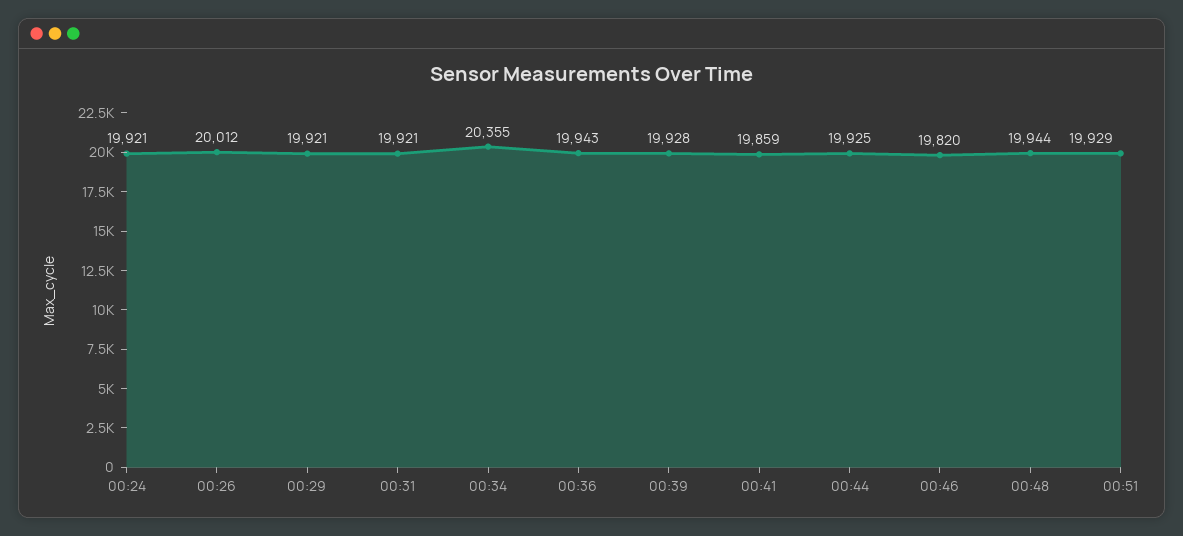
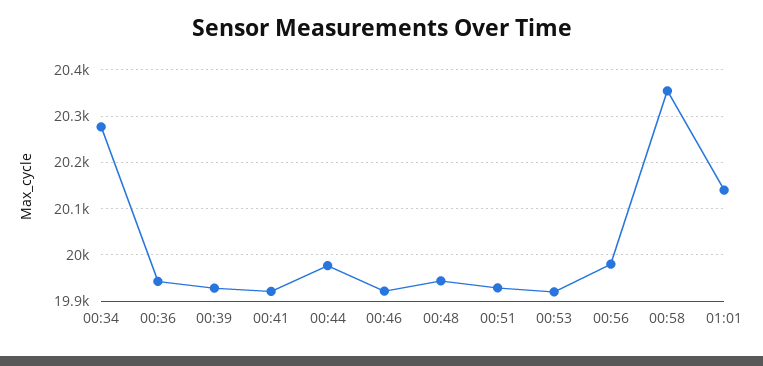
00:24: 19921 -> none
00:26: 20012 -> none
00:29: 19921 -> none
00:31: 19921 -> none
00:34: 20355 -> 20280
00:41: 19859 -> 19920
00:44: 19925 -> 19980
00:46: 19820 -> 19920
00:53: none -> 19920
00:56: none -> 19980
00:58: none -> 20360
01:01: none -> 20140

